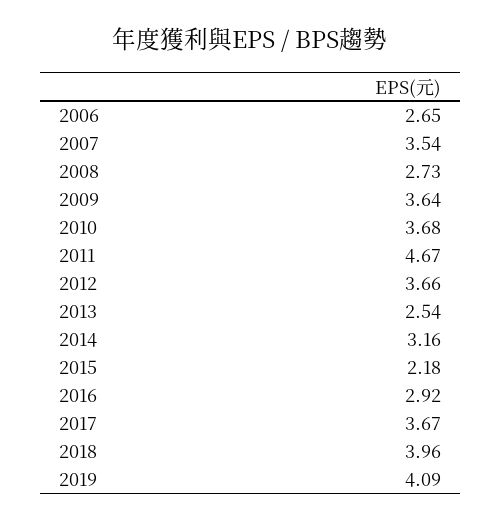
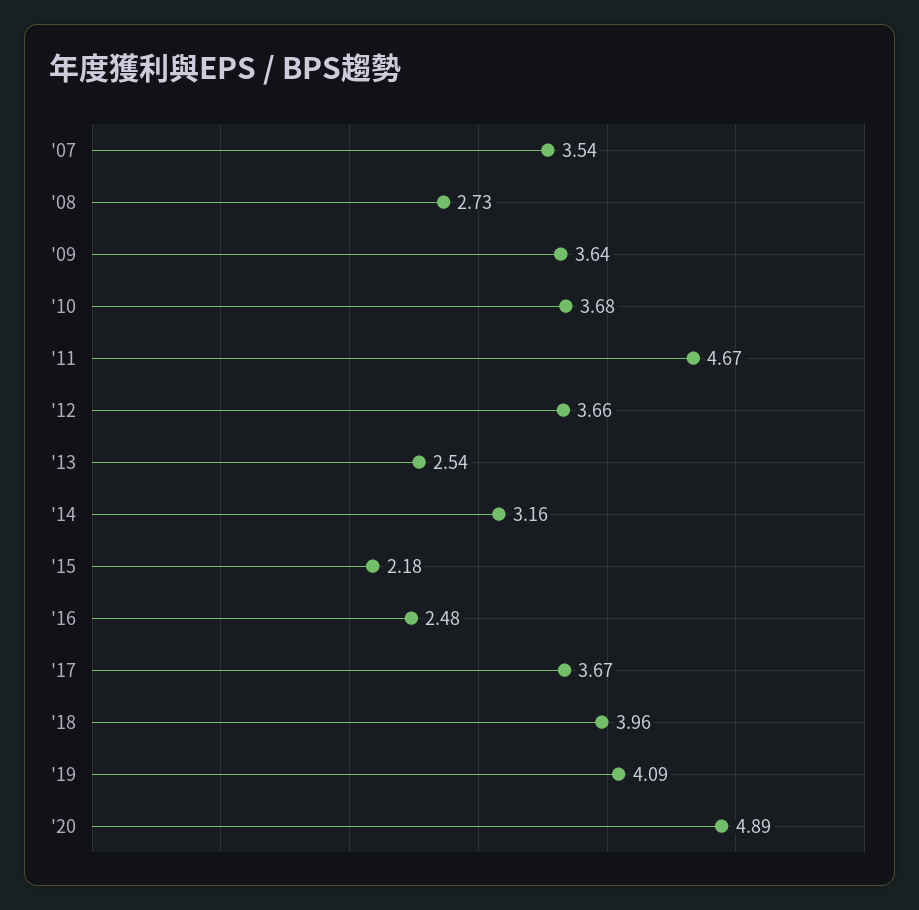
2006: 2.65 -> none
2016: 2.92 -> 2.48
'20: none -> 4.89

